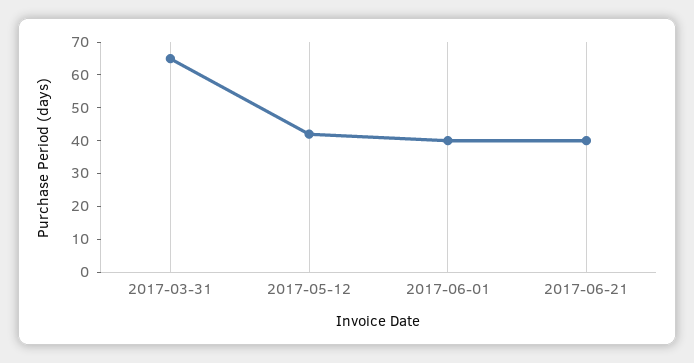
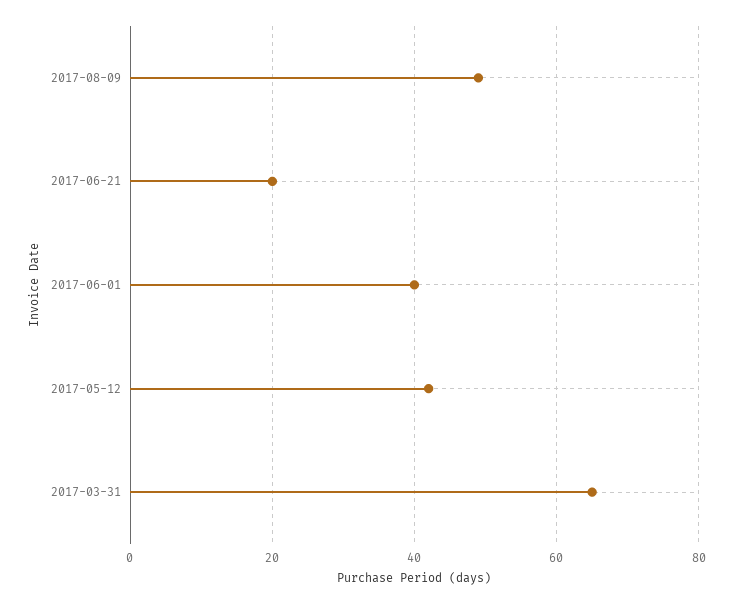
2017-06-21: 40 -> 20
2017-08-09: none -> 50

